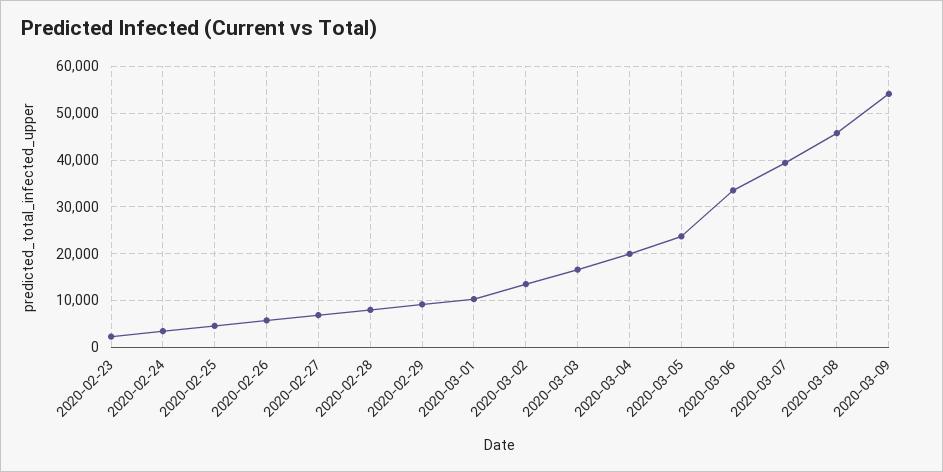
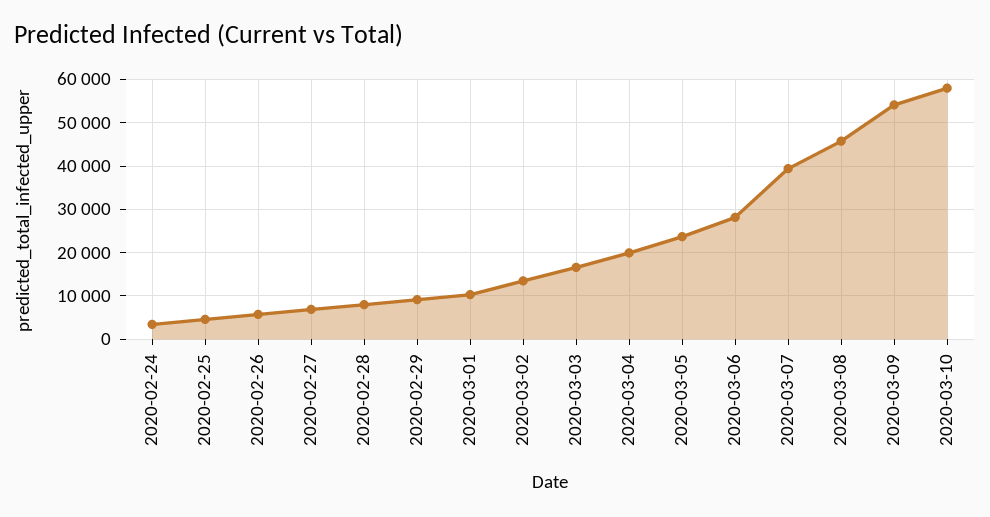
2020-02-23: 2000 -> none
2020-03-06: 34000 -> 28000
2020-03-10: none -> 58000

